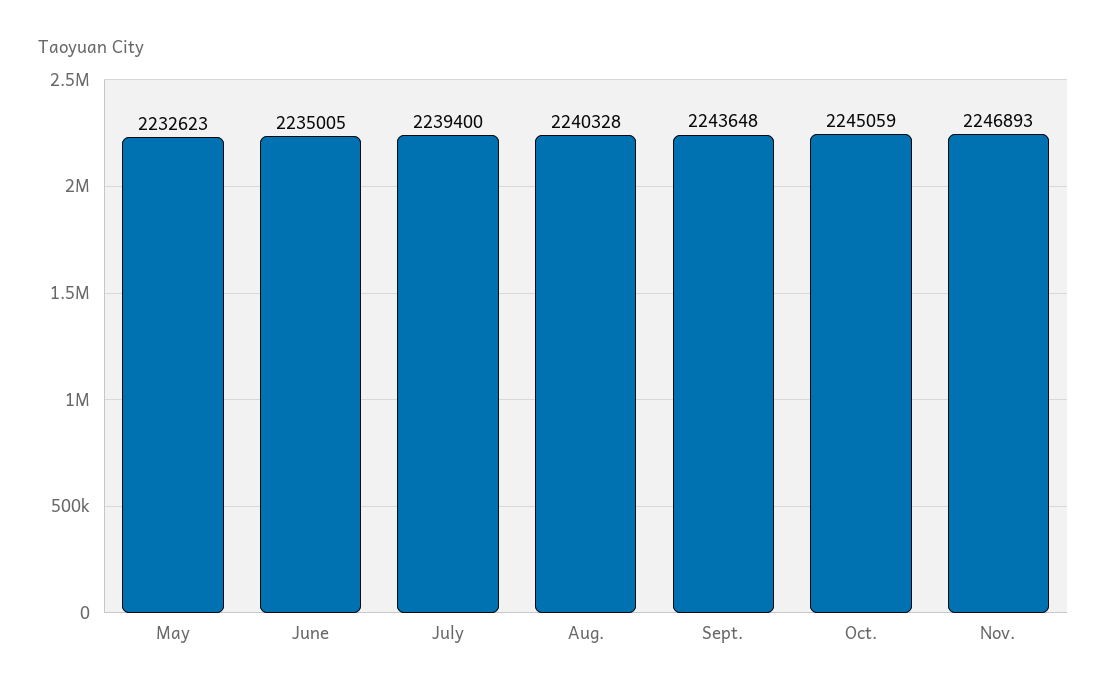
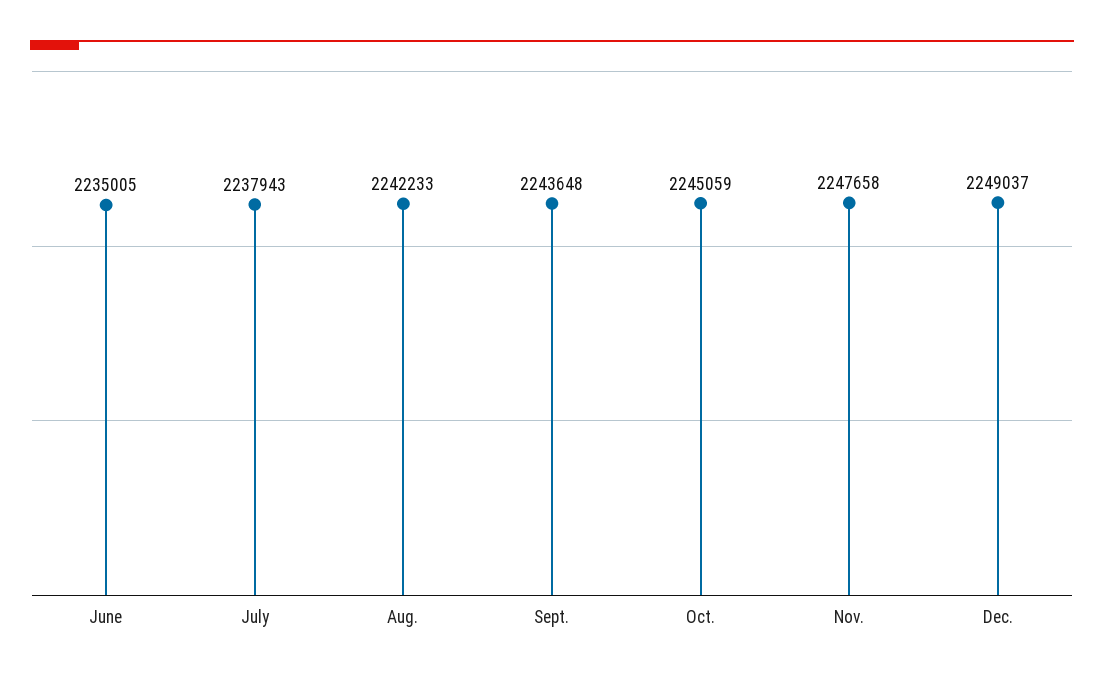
May: 2232623 -> none
July: 2239400 -> 2237943
Aug.: 2240328 -> 2242233
Nov.: 2246893 -> 2247658
Dec.: none -> 2249037

